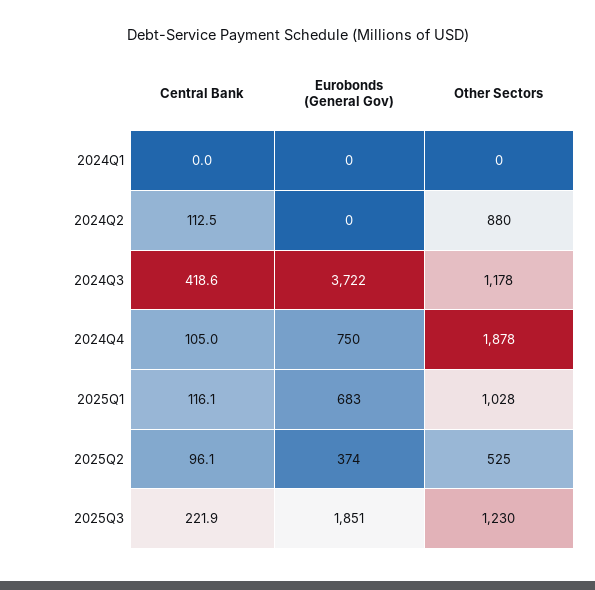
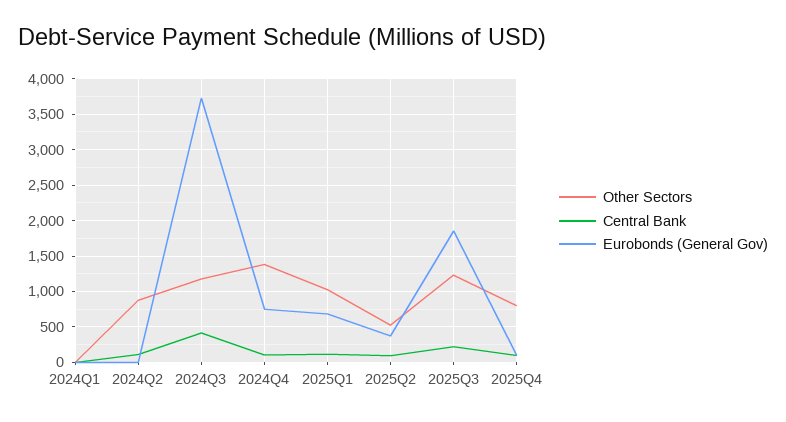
Other Sectors, 2024Q4: 1878 -> 1400
Other Sectors, 2025Q4: none -> 800
Central Bank, 2025Q4: none -> 100
Eurobonds (General Gov), 2025Q4: none -> 100

